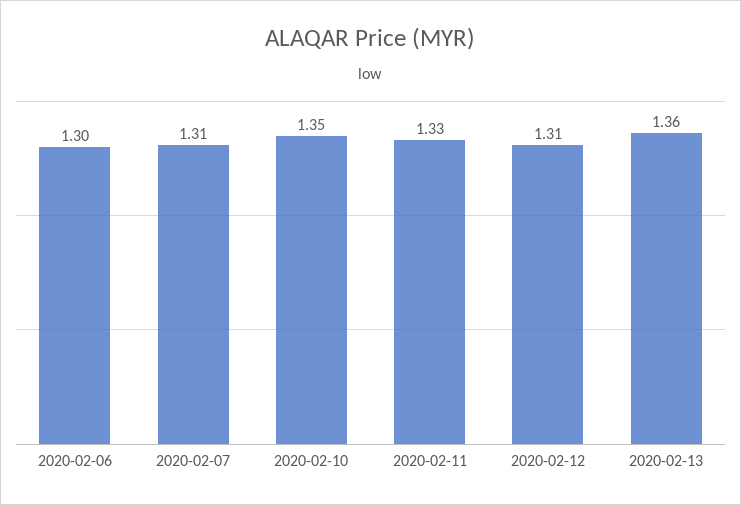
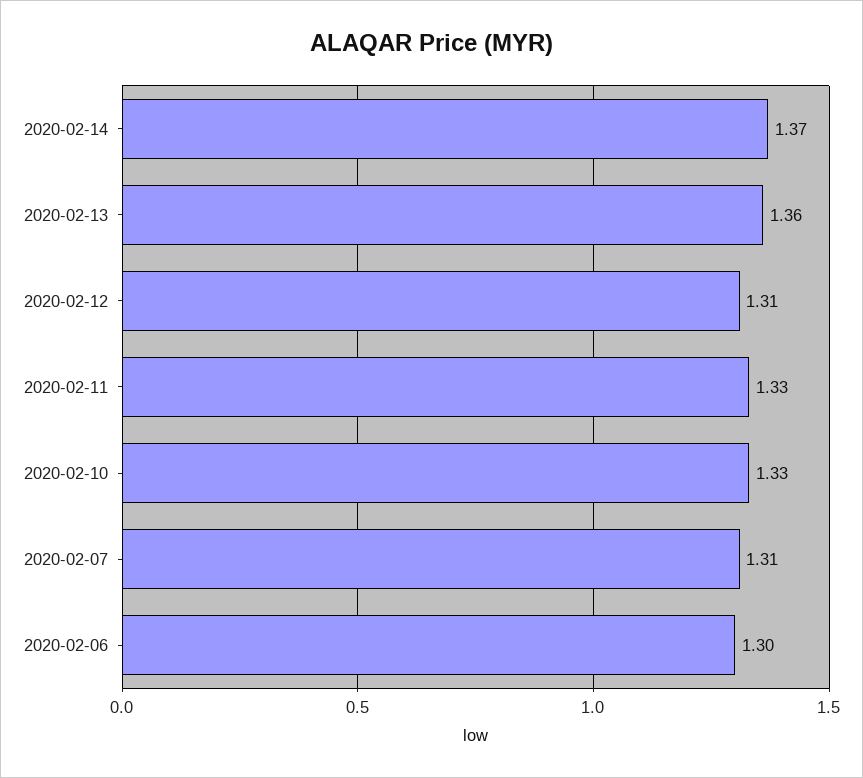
2020-02-10: 1.35 -> 1.33
2020-02-14: none -> 1.37

